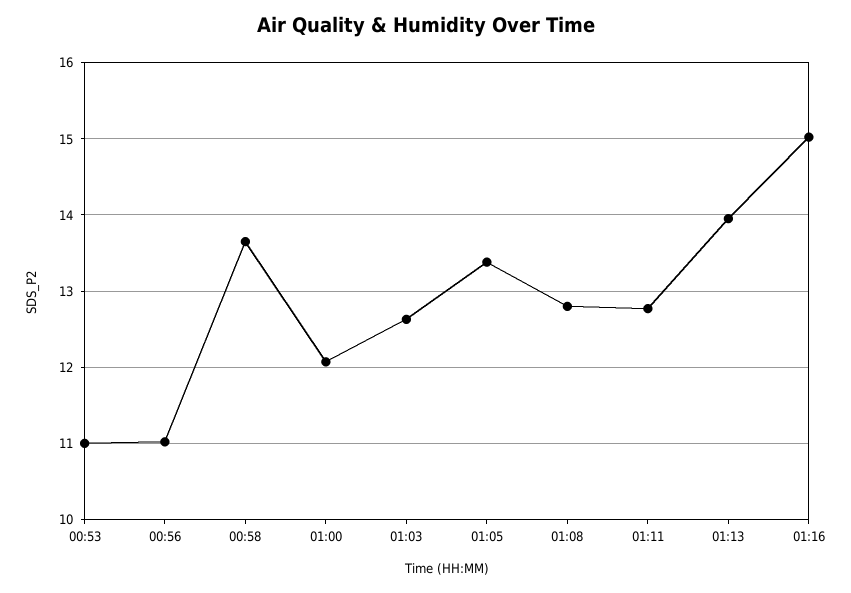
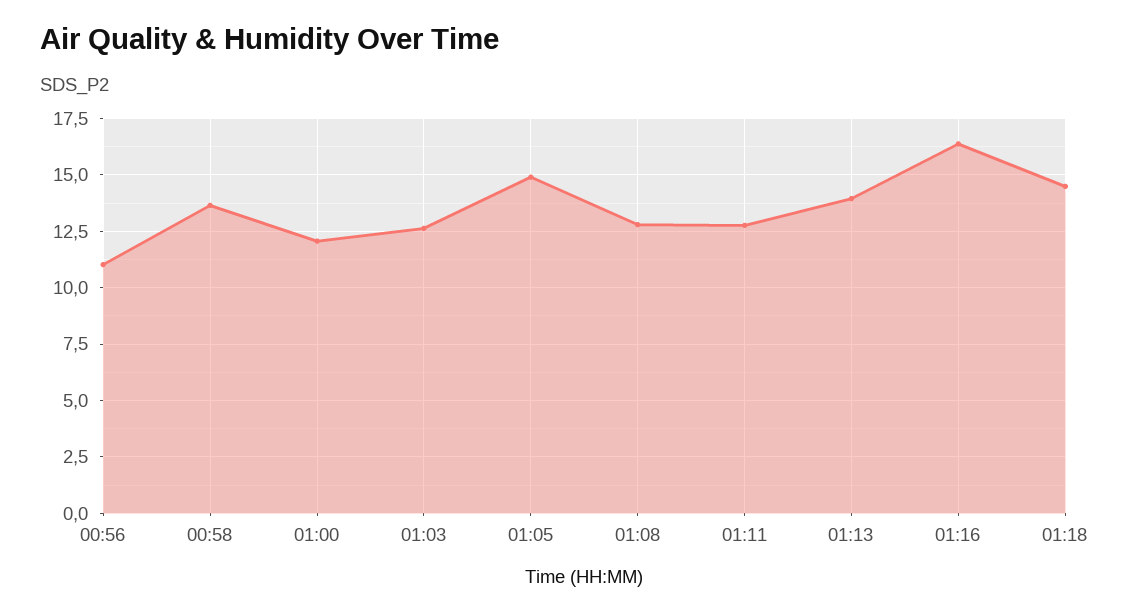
00:53: 11 -> none
01:05: 13.4 -> 15
01:16: 15 -> 16.5
01:18: none -> 14.5

